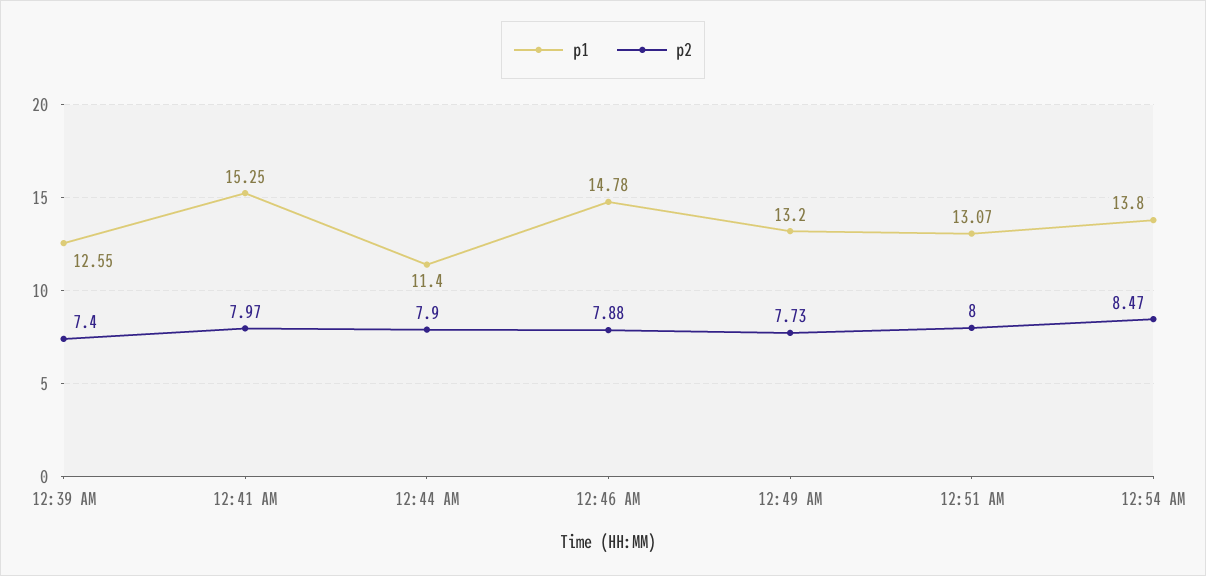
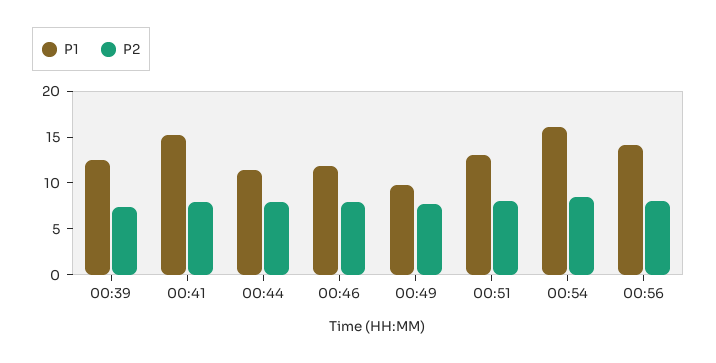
p1, 12:46 AM: 14.78 -> 12
p1, 12:49 AM: 13.2 -> 10
p1, 12:54 AM: 13.8 -> 16
p1, 00:56: none -> 14
p2, 00:56: none -> 8

